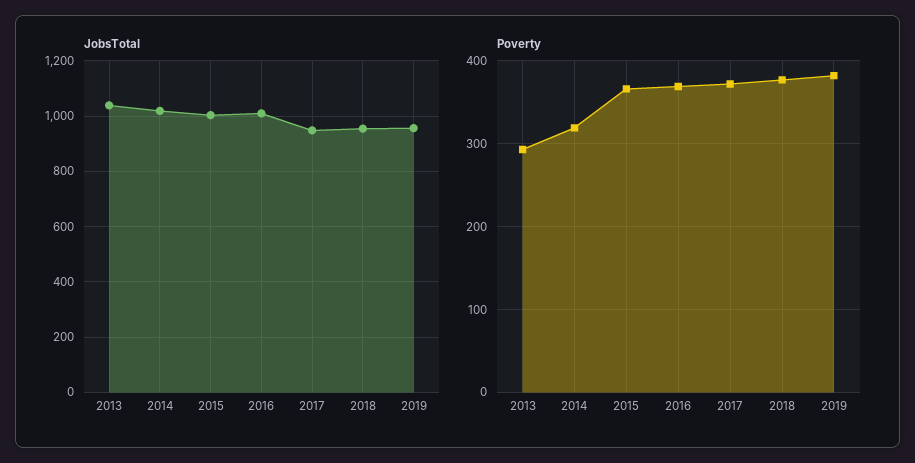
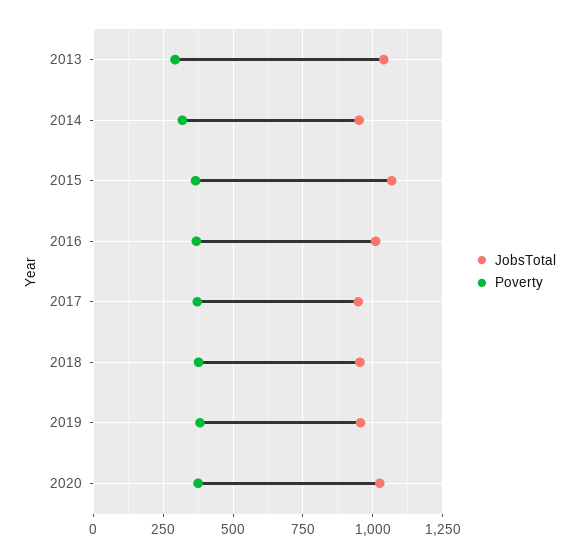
JobsTotal, 2014: 1025 -> 950
JobsTotal, 2015: 1000 -> 1075
JobsTotal, 2020: none -> 1025
Poverty, 2020: none -> 375

